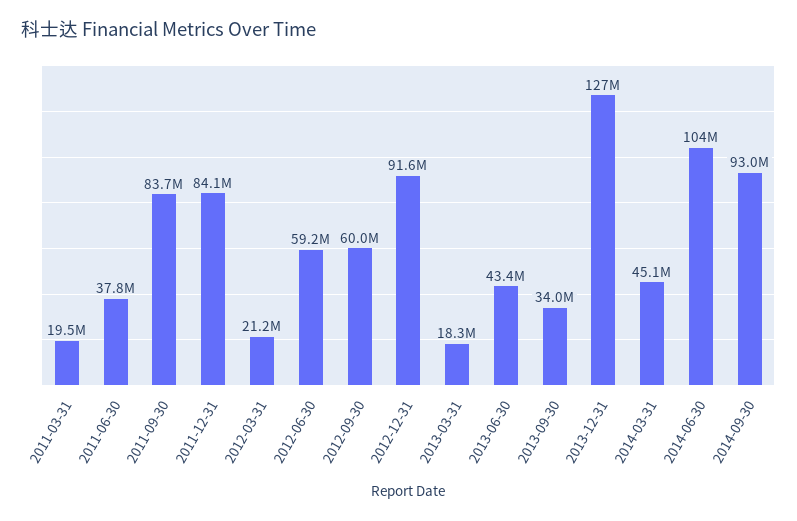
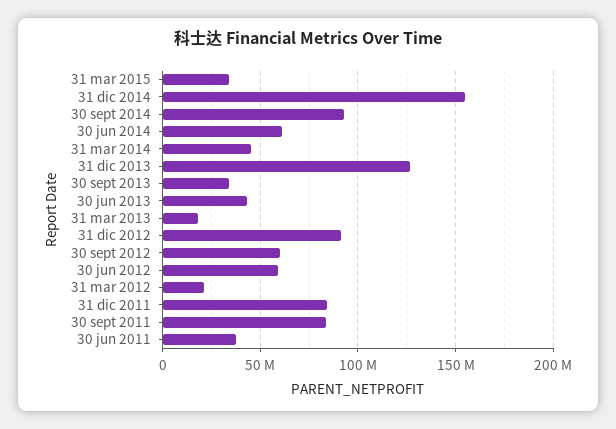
2011-03-31: 19500000 -> none
2014-06-30: 104000000 -> 60000000
31 mar 2015: none -> 35000000
31 dic 2014: none -> 155000000

